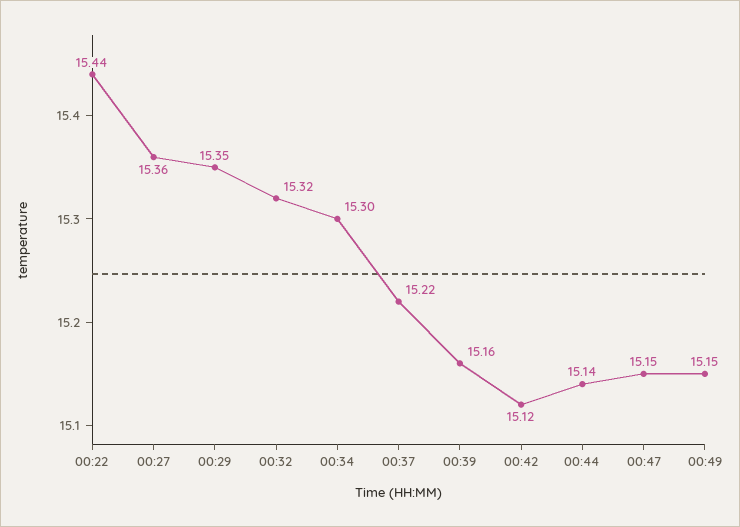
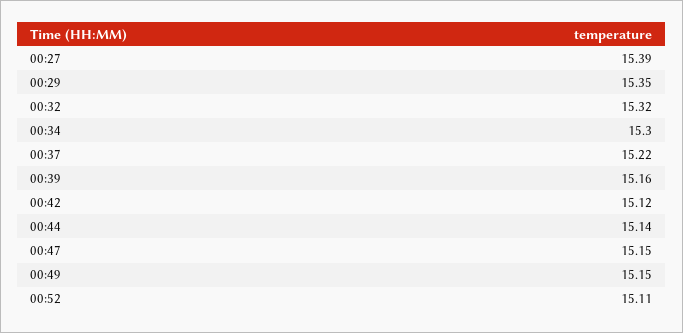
00:22: 15.44 -> none
00:27: 15.36 -> 15.39
00:52: none -> 15.11

